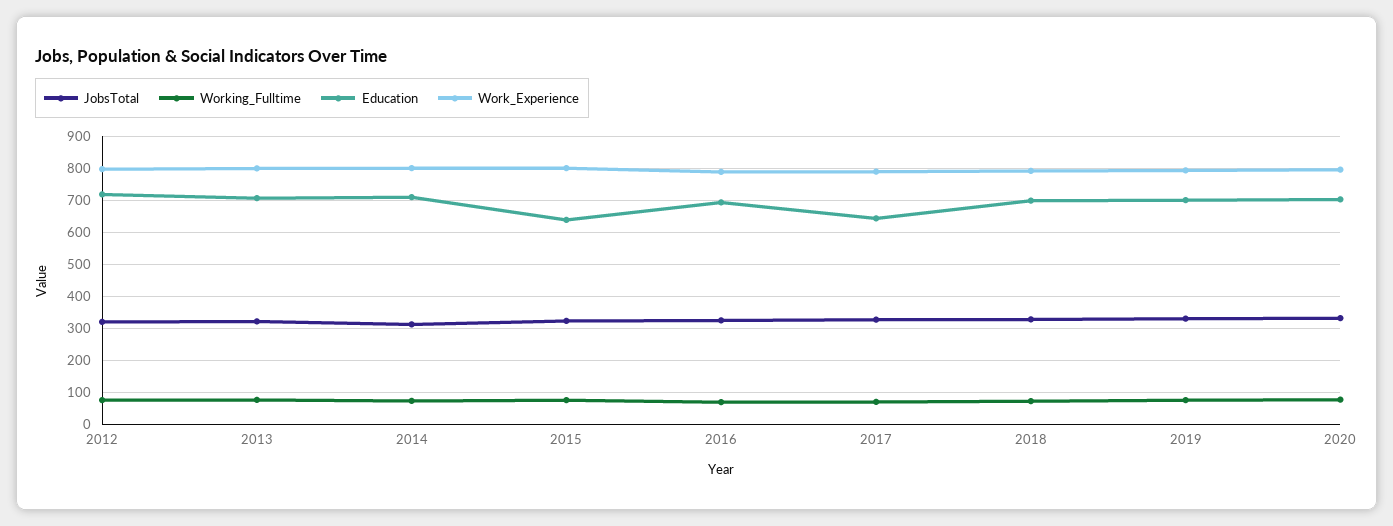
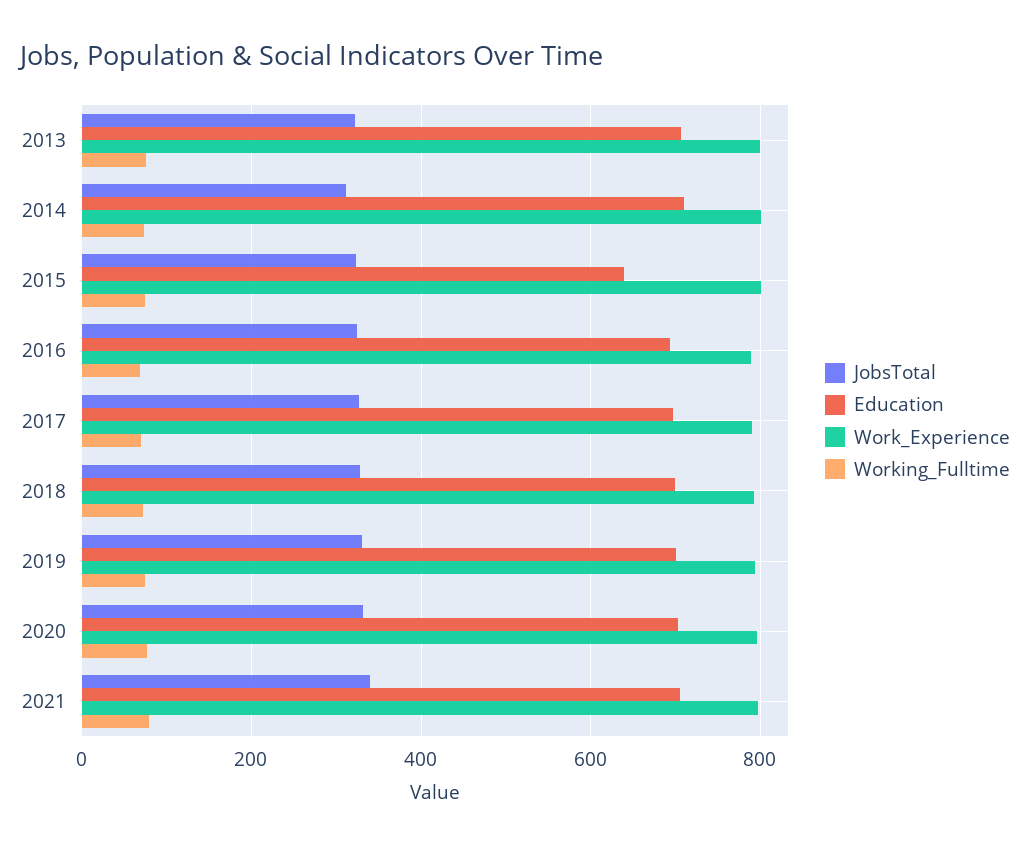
JobsTotal, 2012: 320 -> none
Working_Fulltime, 2012: 80 -> none
Education, 2012: 720 -> none
Work_Experience, 2012: 800 -> none
Education, 2017: 640 -> 700
JobsTotal, 2021: none -> 340
Education, 2021: none -> 700
Work_Experience, 2021: none -> 800
Working_Fulltime, 2021: none -> 80

